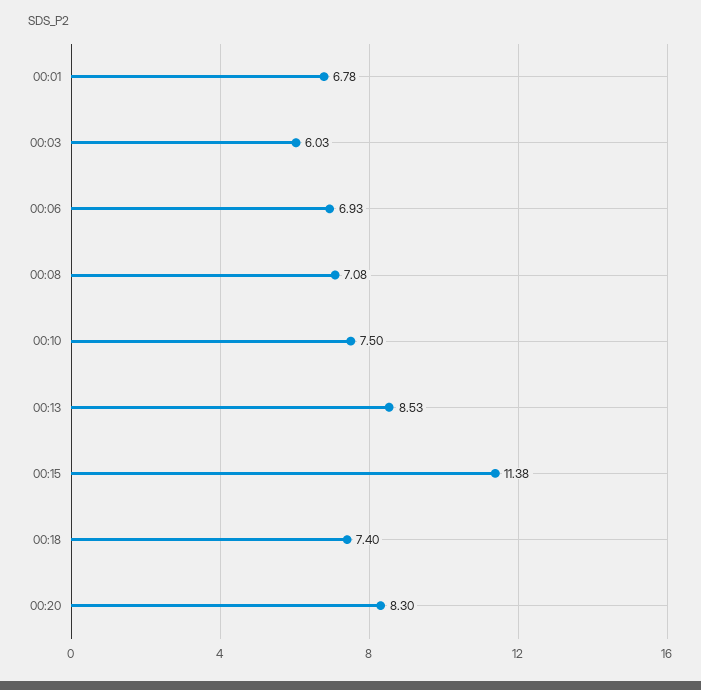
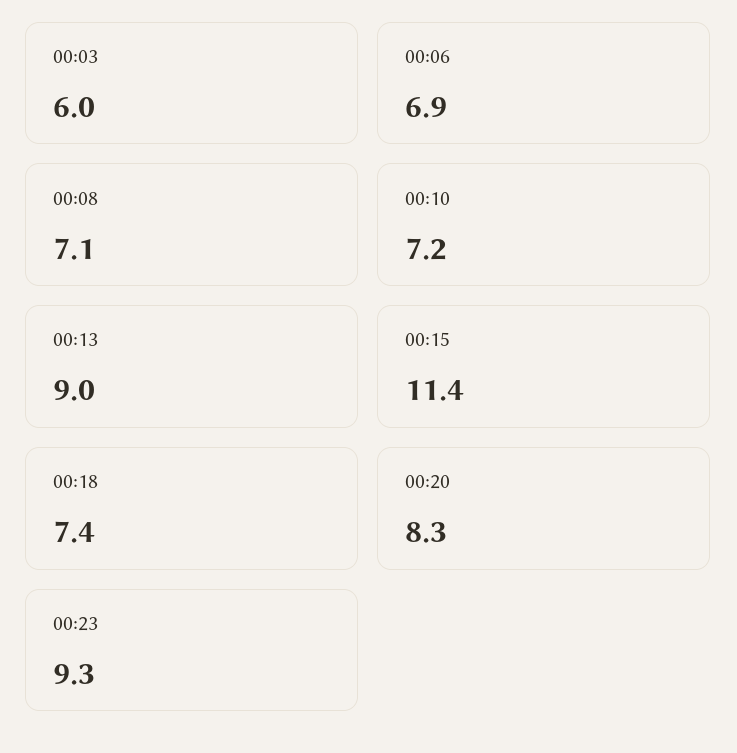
00:01: 6.78 -> none
00:10: 7.5 -> 7.2
00:13: 8.53 -> 9
00:23: none -> 9.3

